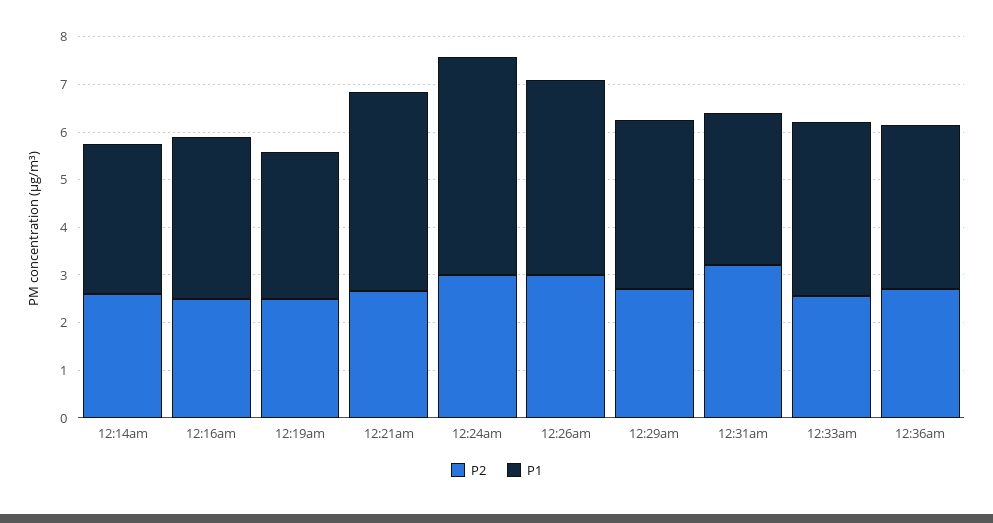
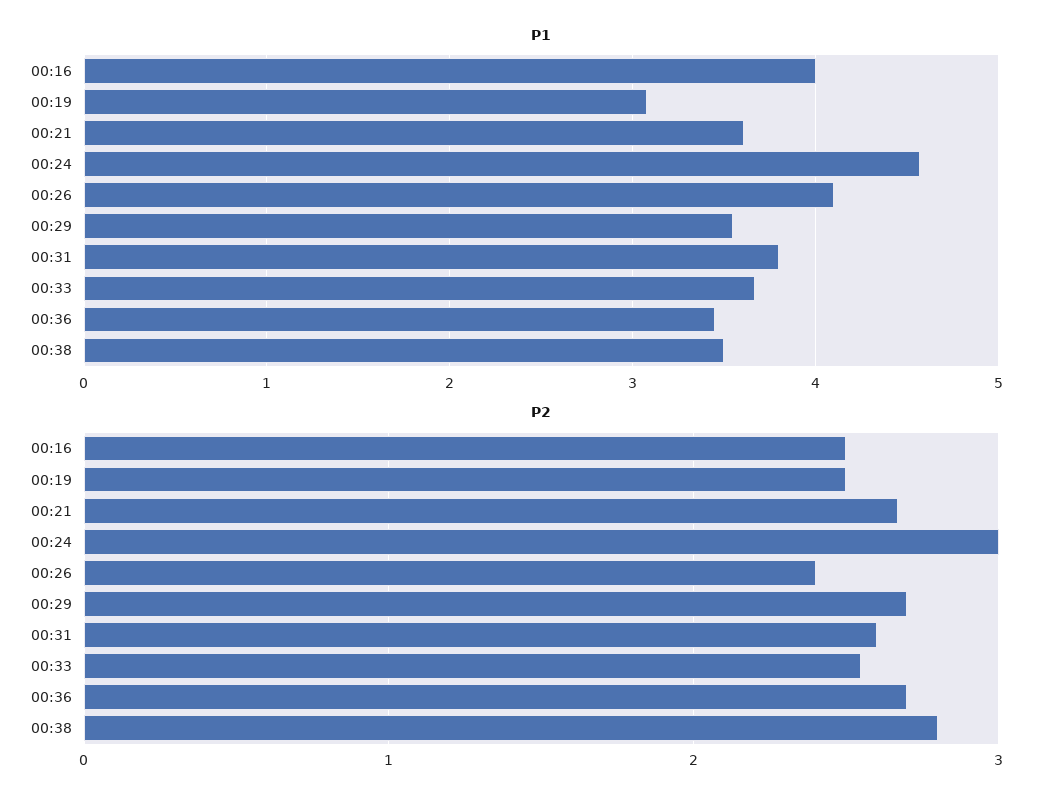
P2, 12:14am: 2.6 -> none
P1, 12:14am: 3.2 -> none
P1, 12:16am: 3.4 -> 4
P1, 12:21am: 4.2 -> 3.6
P2, 12:26am: 3 -> 2.4
P2, 12:31am: 3.2 -> 2.6
P1, 12:31am: 3.2 -> 3.8
P1, 00:38: none -> 3.5
P2, 00:38: none -> 2.8

